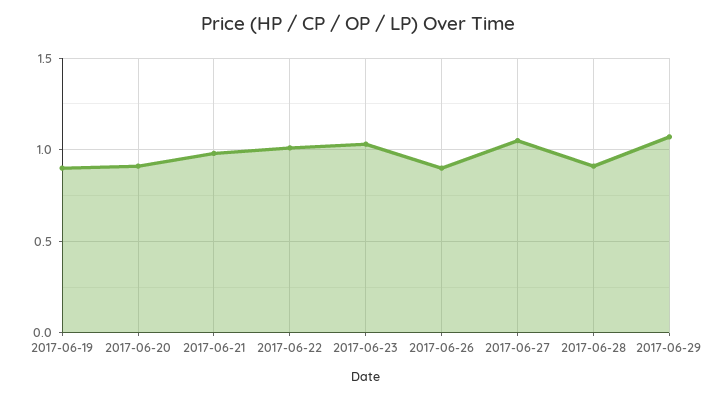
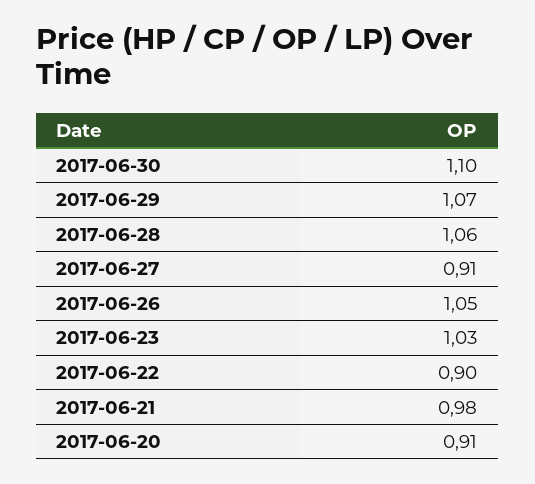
2017-06-19: 0.9 -> none
2017-06-22: 1 -> 0.9
2017-06-26: 0.9 -> 1.05
2017-06-27: 1.05 -> 0.91
2017-06-28: 0.9 -> 1.06
2017-06-30: none -> 1.1

